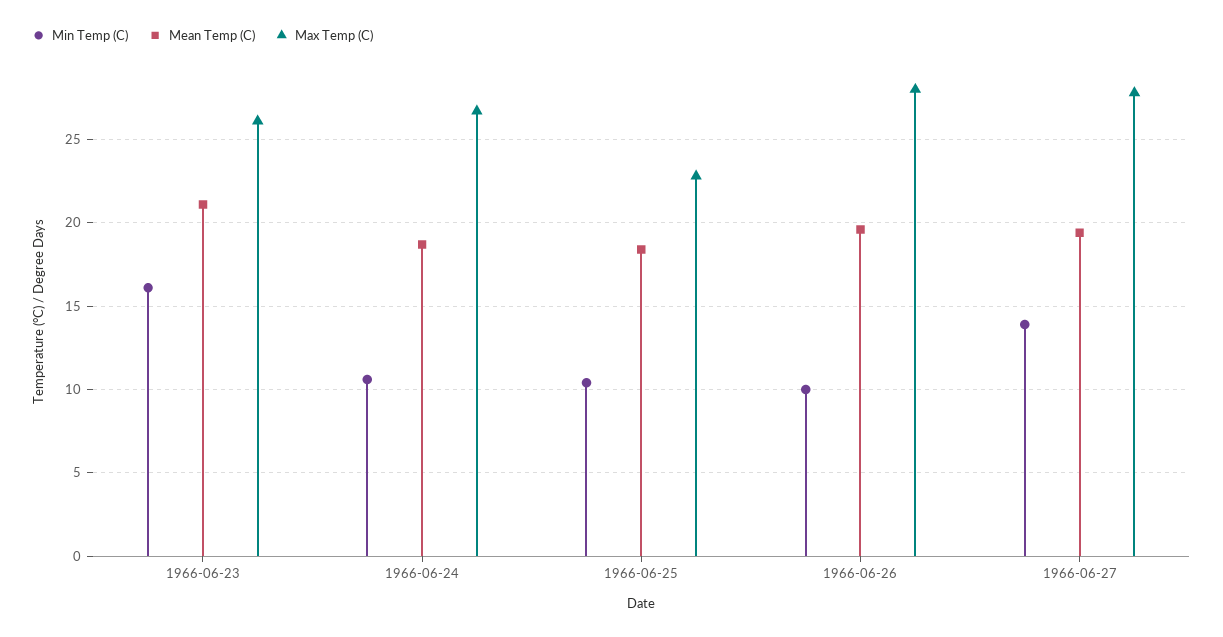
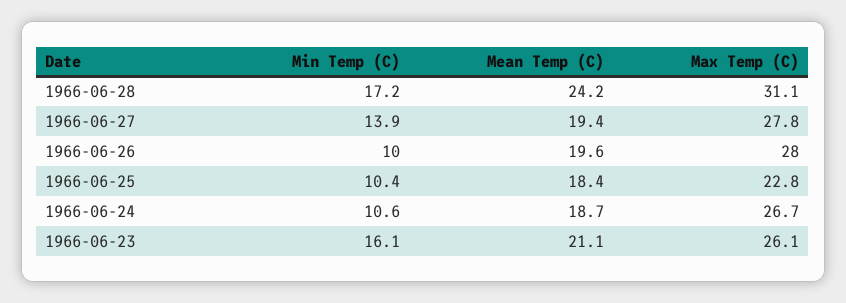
Min Temp (C), 1966-06-28: none -> 17.2
Mean Temp (C), 1966-06-28: none -> 24.2
Max Temp (C), 1966-06-28: none -> 31.1

